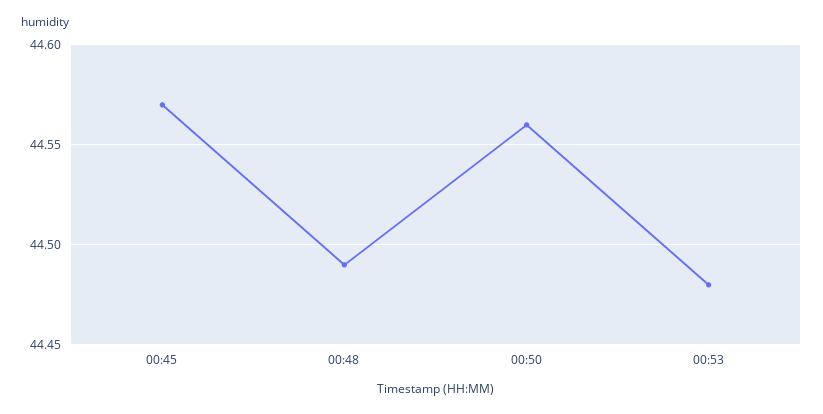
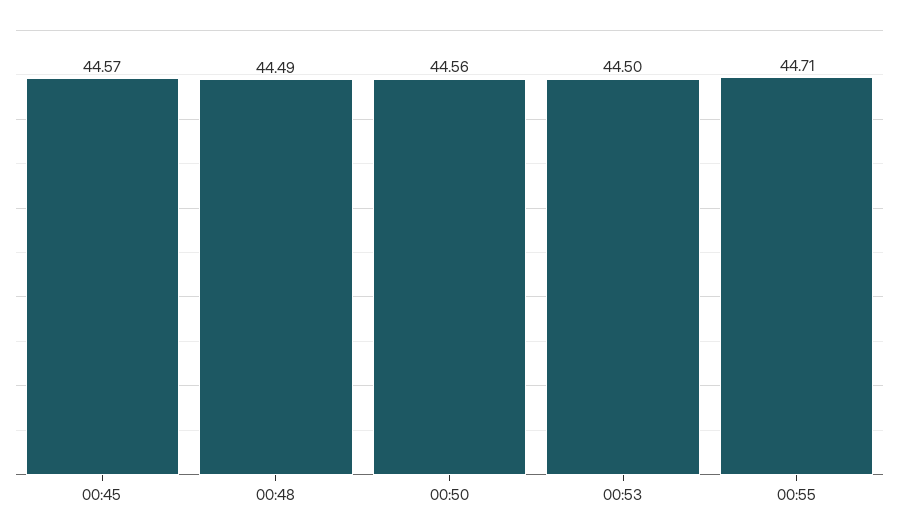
00:53: 44.48 -> 44.5
00:55: none -> 44.71

